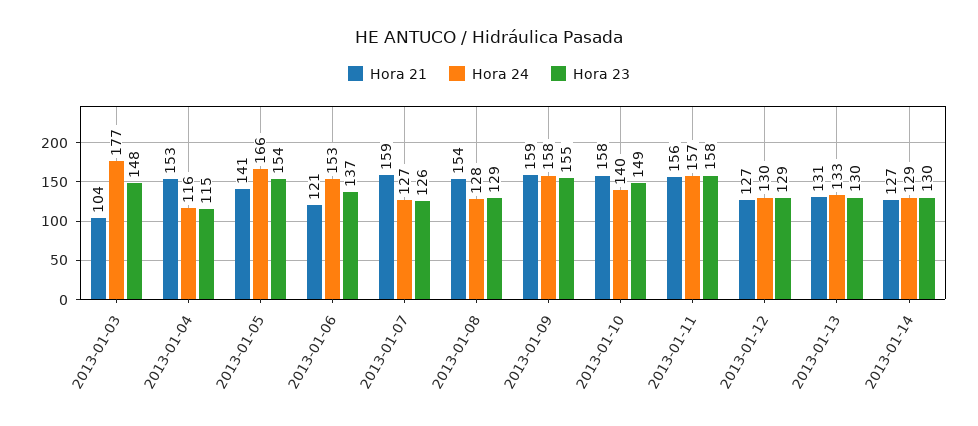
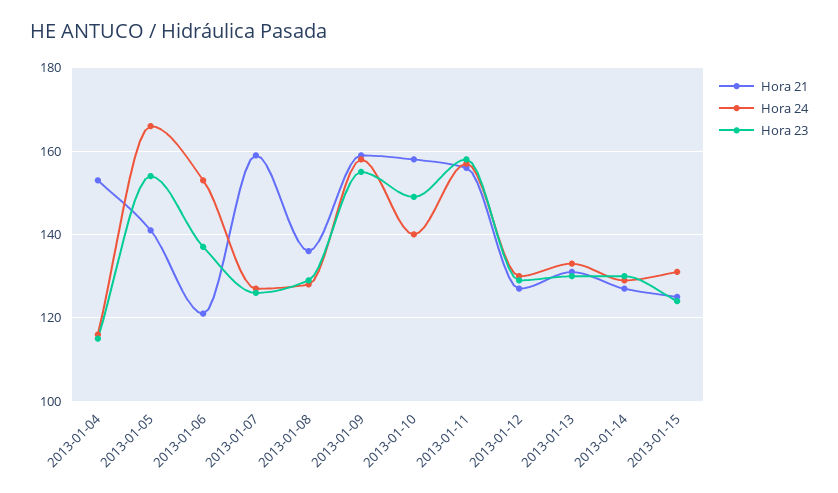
Hora 21, 2013-01-03: 104 -> none
Hora 24, 2013-01-03: 177 -> none
Hora 23, 2013-01-03: 148 -> none
Hora 21, 2013-01-08: 154 -> 135
Hora 21, 2013-01-15: none -> 125
Hora 24, 2013-01-15: none -> 130
Hora 23, 2013-01-15: none -> 125

